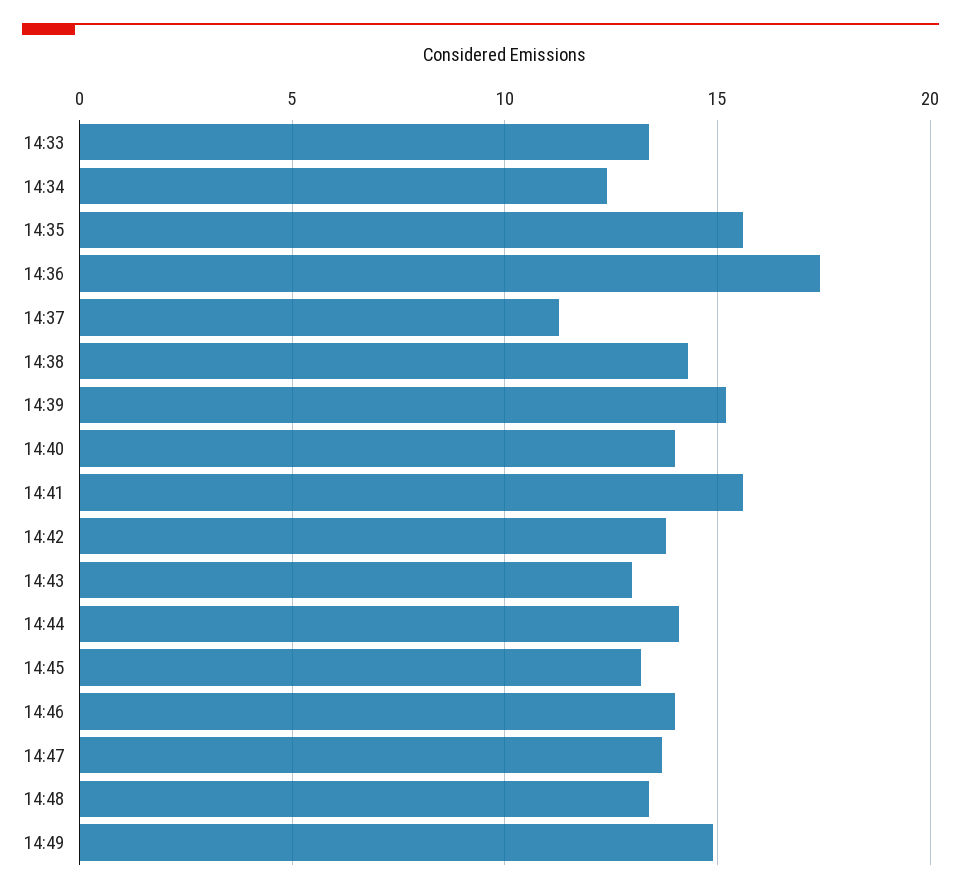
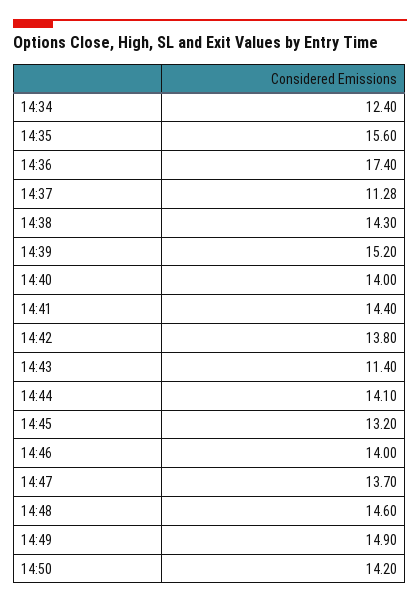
14:33: 13.5 -> none
14:41: 15.5 -> 14.4
14:43: 13 -> 11.4
14:48: 13.5 -> 14.6
14:50: none -> 14.2

